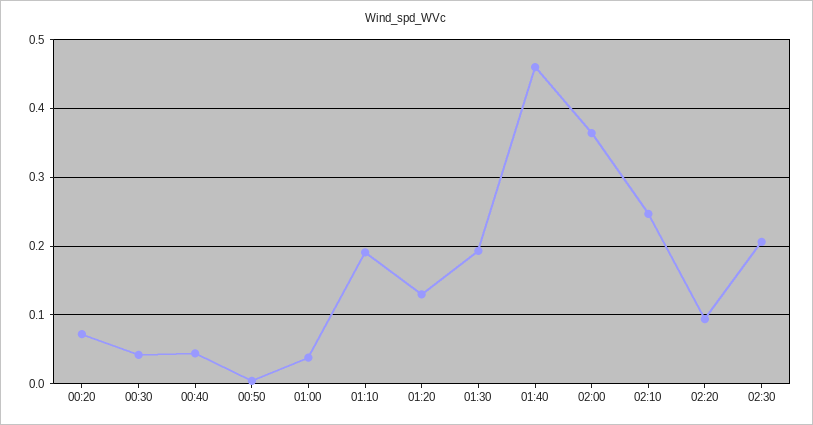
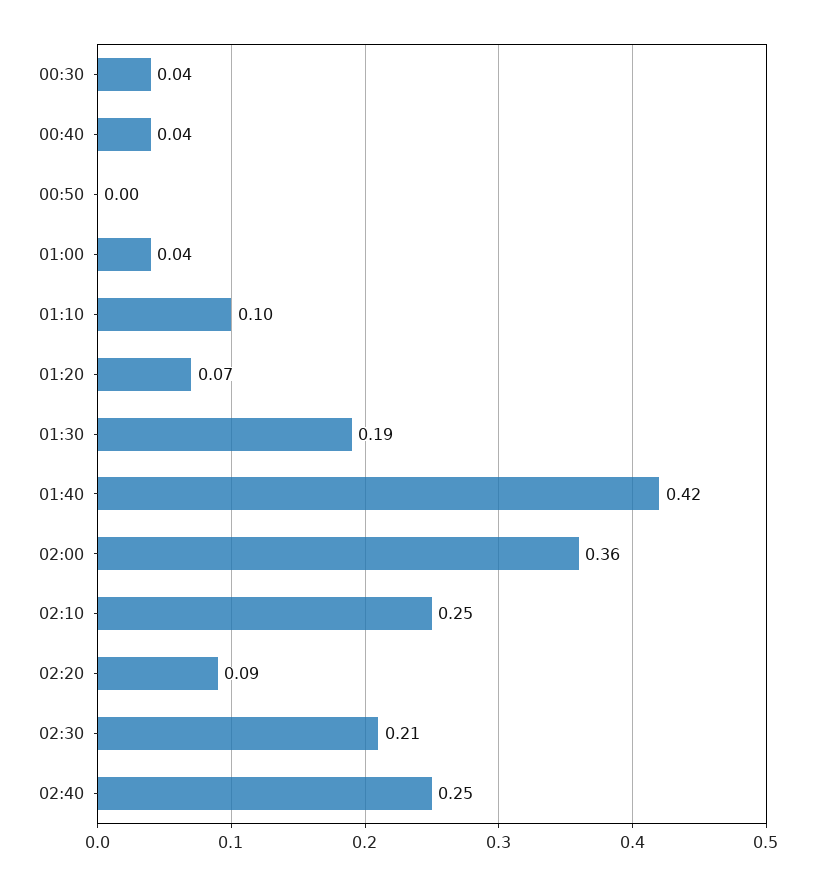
00:20: 0.07 -> none
01:10: 0.19 -> 0.1
01:20: 0.13 -> 0.07
01:40: 0.46 -> 0.42
02:40: none -> 0.25

